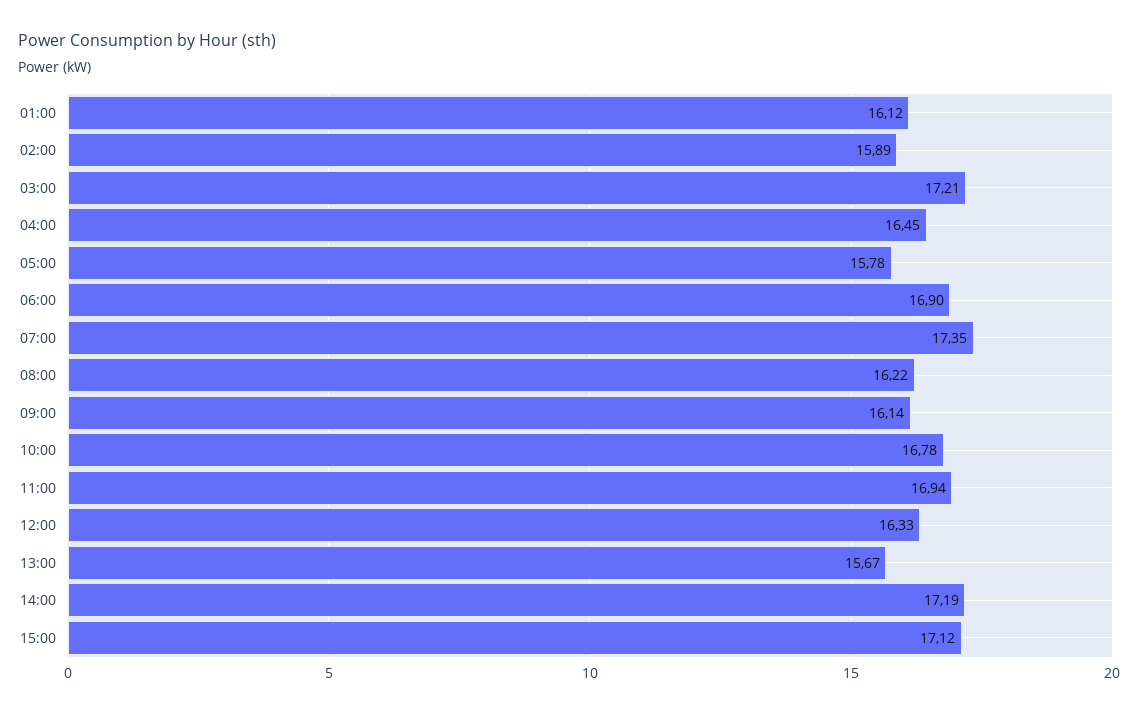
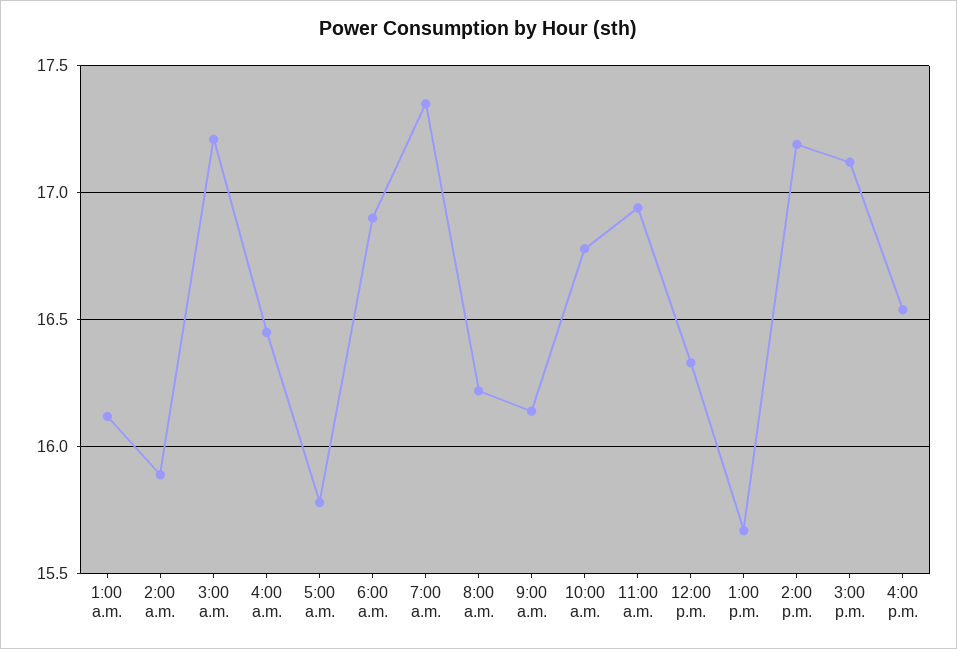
4:00 p.m.: none -> 16.55

